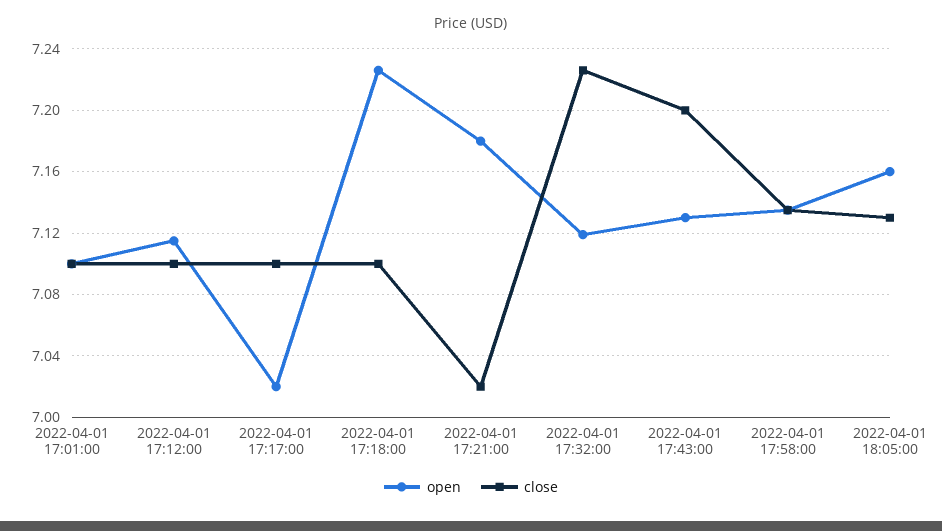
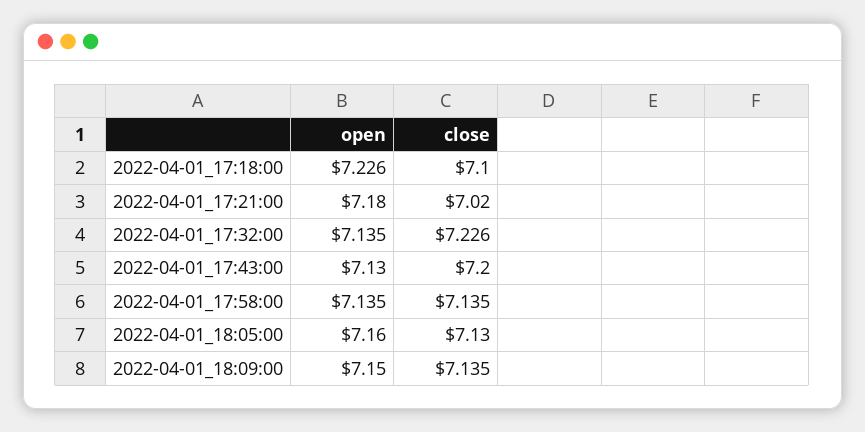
open, 2022-04-01 17:01:00: 7.1 -> none
close, 2022-04-01 17:01:00: 7.1 -> none
open, 2022-04-01 17:12:00: 7.115 -> none
close, 2022-04-01 17:12:00: 7.1 -> none
open, 2022-04-01 17:17:00: 7.02 -> none
close, 2022-04-01 17:17:00: 7.1 -> none
open, 2022-04-01 17:32:00: 7.12 -> 7.135
open, 2022-04-01_18:09:00: none -> 7.15
close, 2022-04-01_18:09:00: none -> 7.135

